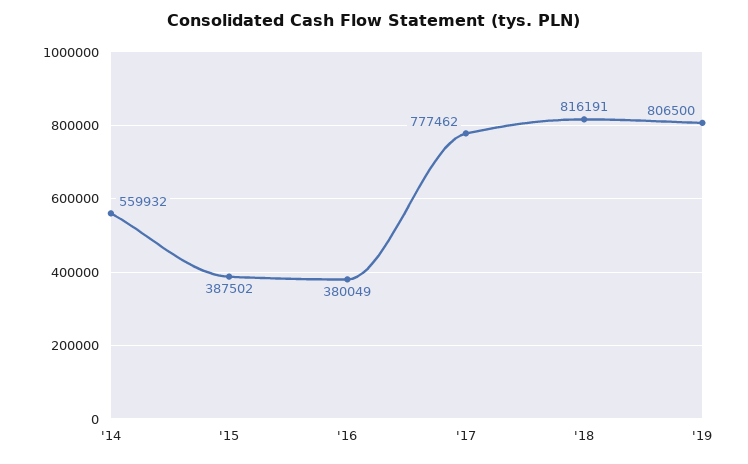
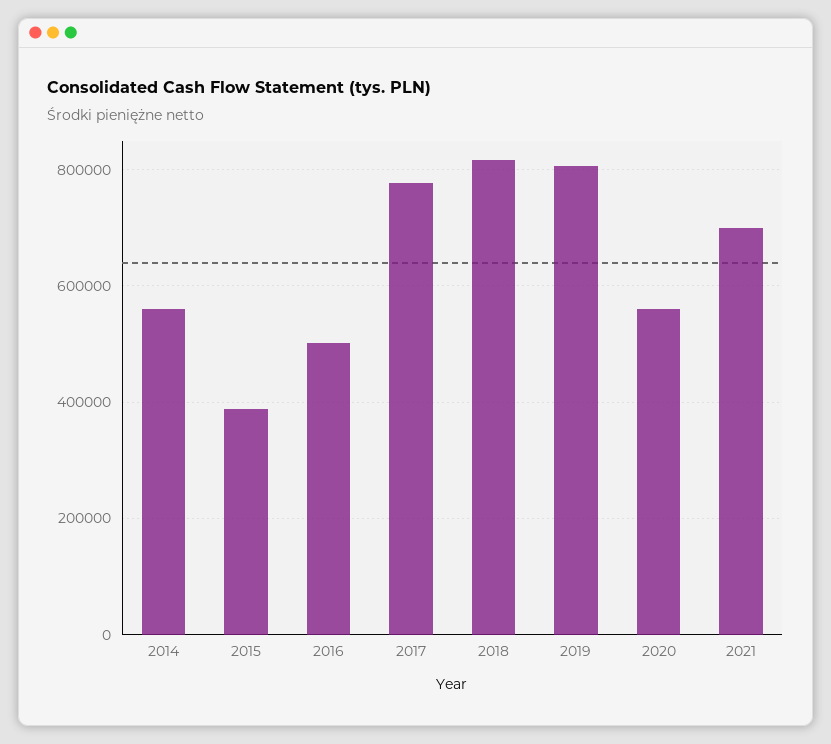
'16: 380049 -> 500000
2020: none -> 560000
2021: none -> 700000

